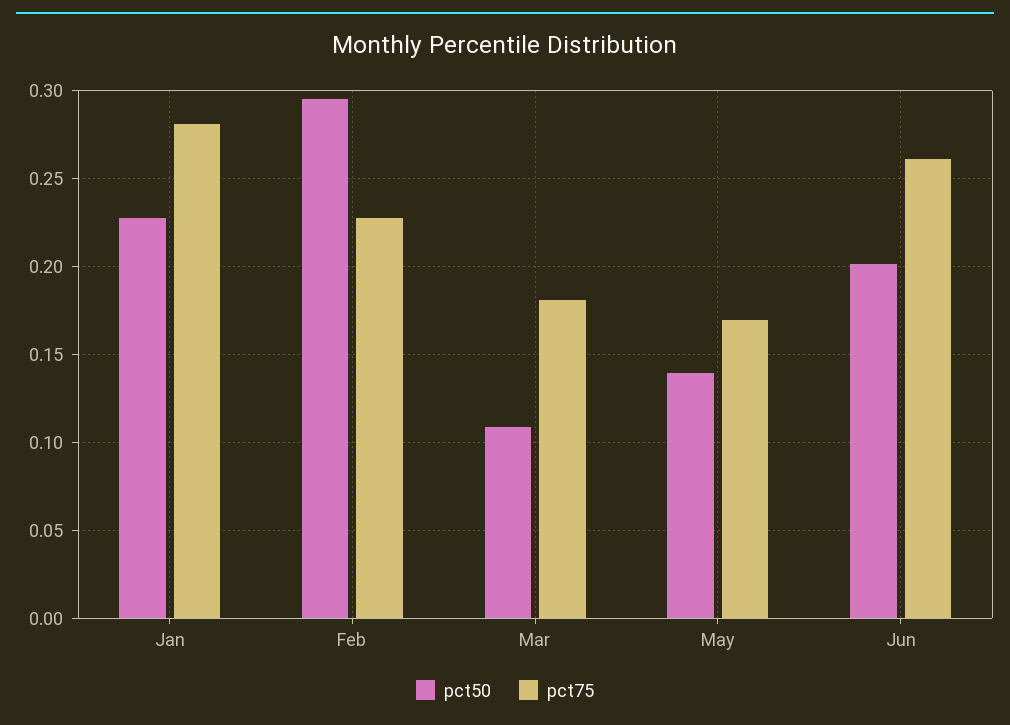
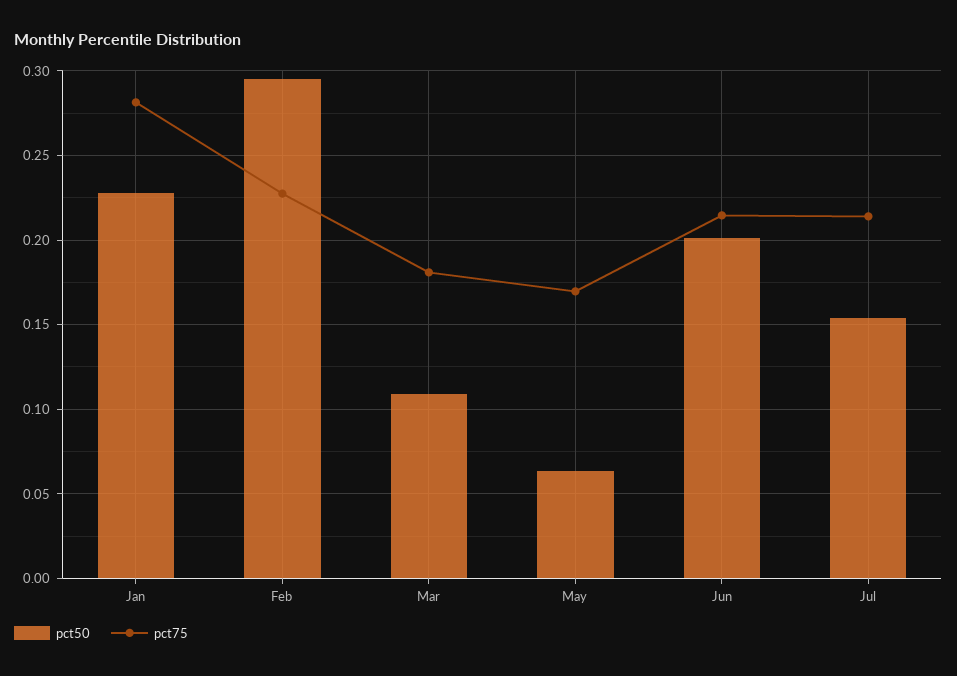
pct50, May: 0.14 -> 0.065
pct75, Jun: 0.26 -> 0.215
pct50, Jul: none -> 0.155
pct75, Jul: none -> 0.215

